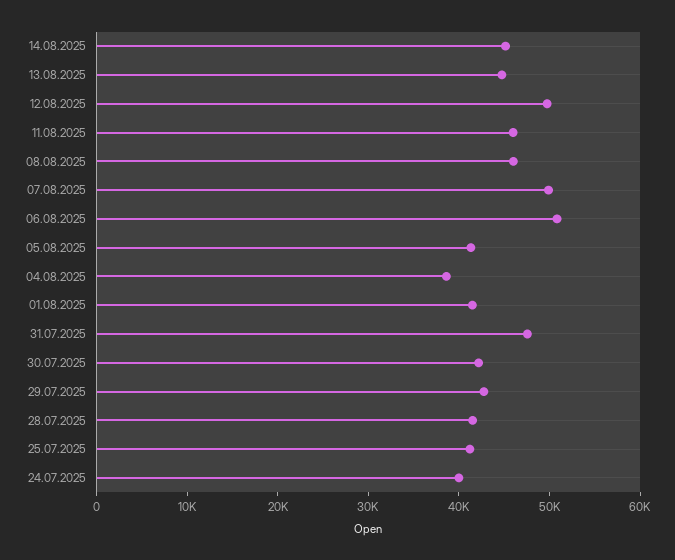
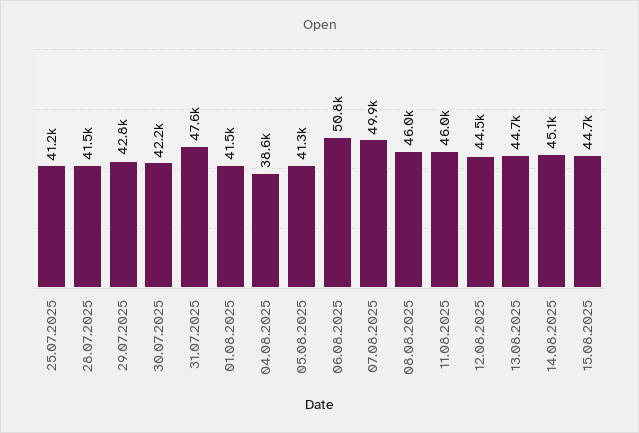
12.08.2025: 50000 -> 44500
24.07.2025: 40000 -> none
15.08.2025: none -> 44700

